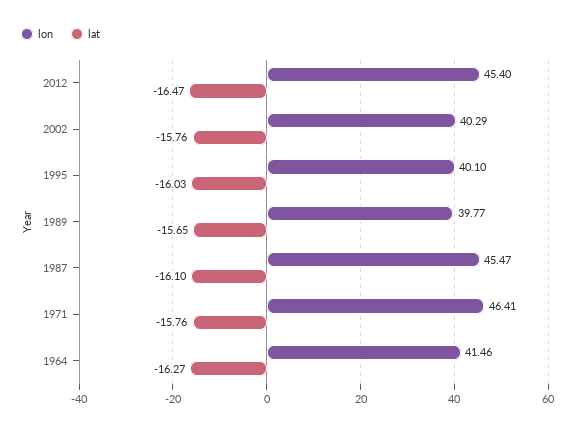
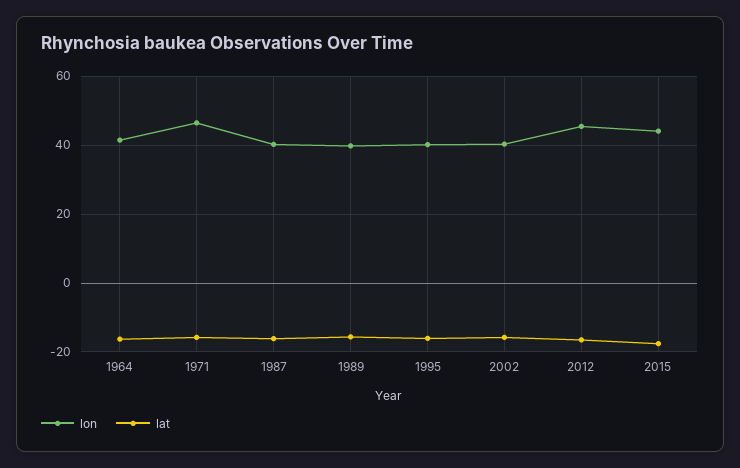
lon, 1987: 45.47 -> 40
lon, 2015: none -> 44
lat, 2015: none -> -18

